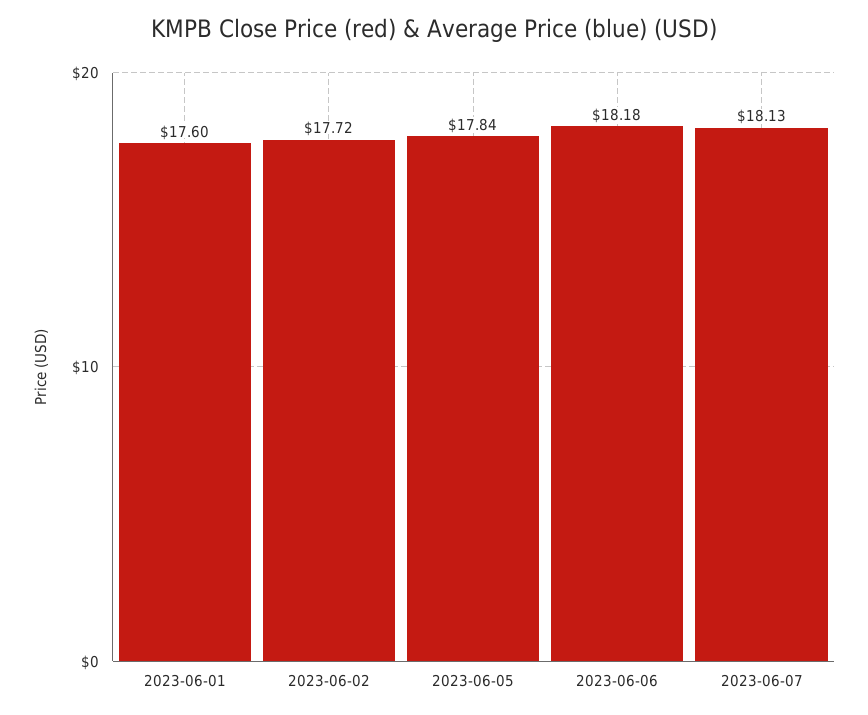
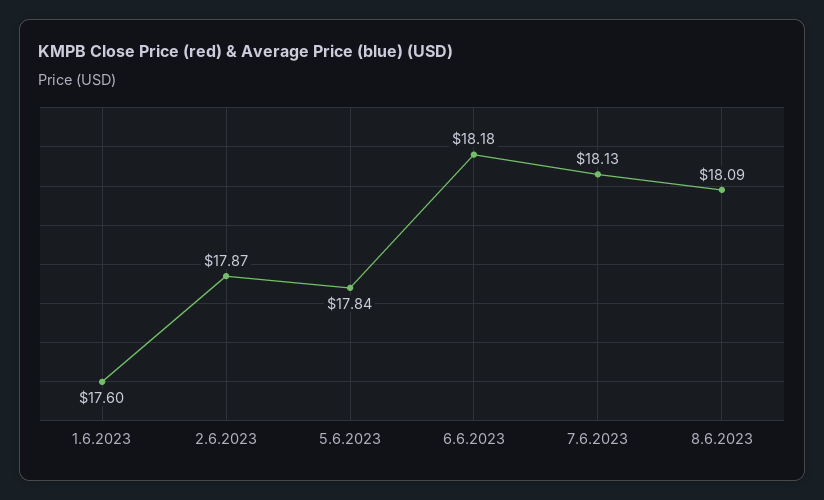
2023-06-02: 17.72 -> 17.87
8.6.2023: none -> 18.09

